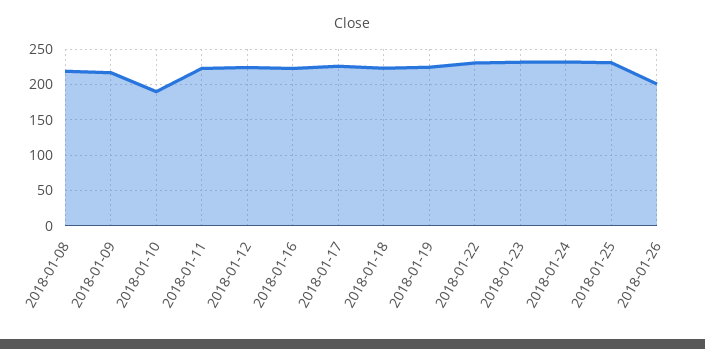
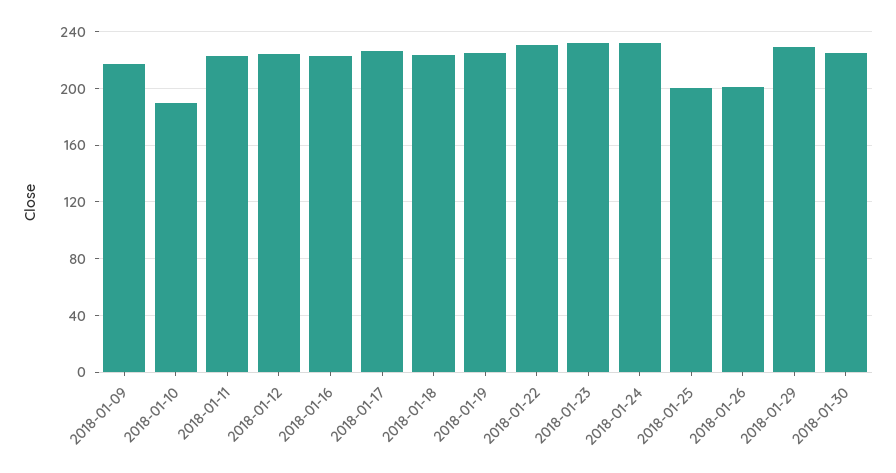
2018-01-08: 220 -> none
2018-01-25: 230 -> 200
2018-01-29: none -> 230
2018-01-30: none -> 225

